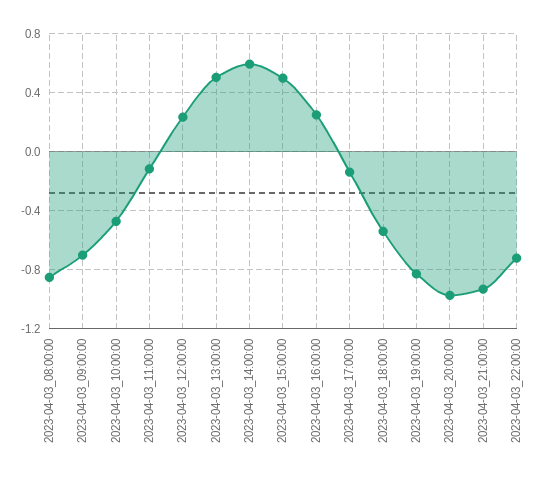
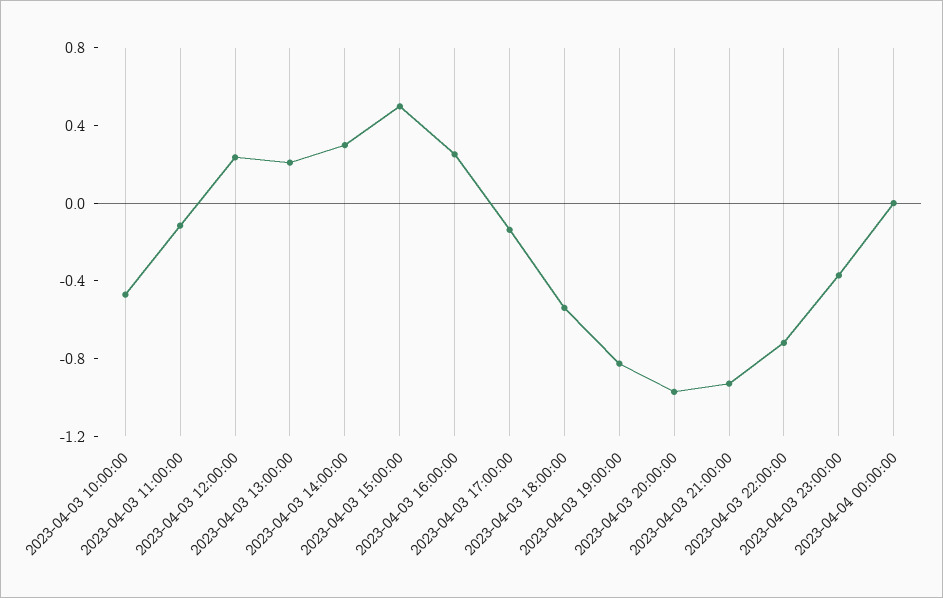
2023-04-03_08:00:00: -0.85 -> none
2023-04-03_09:00:00: -0.7 -> none
2023-04-03_13:00:00: 0.5 -> 0.2
2023-04-03_14:00:00: 0.6 -> 0.3
2023-04-03 23:00:00: none -> -0.4
2023-04-04 00:00:00: none -> 0

